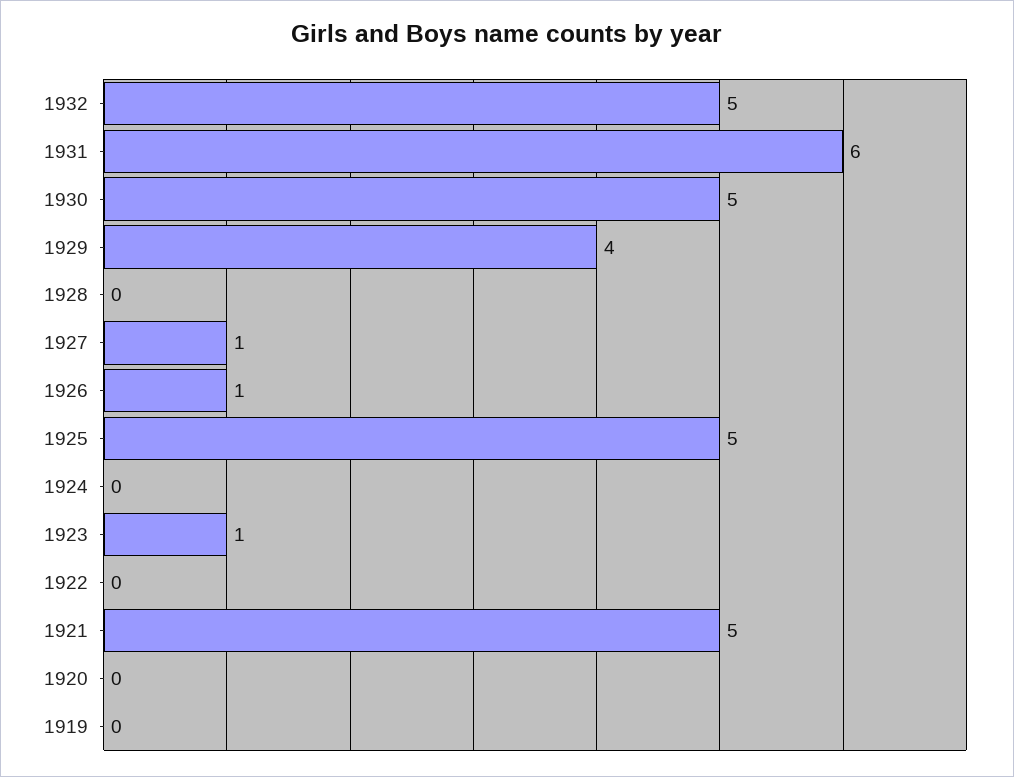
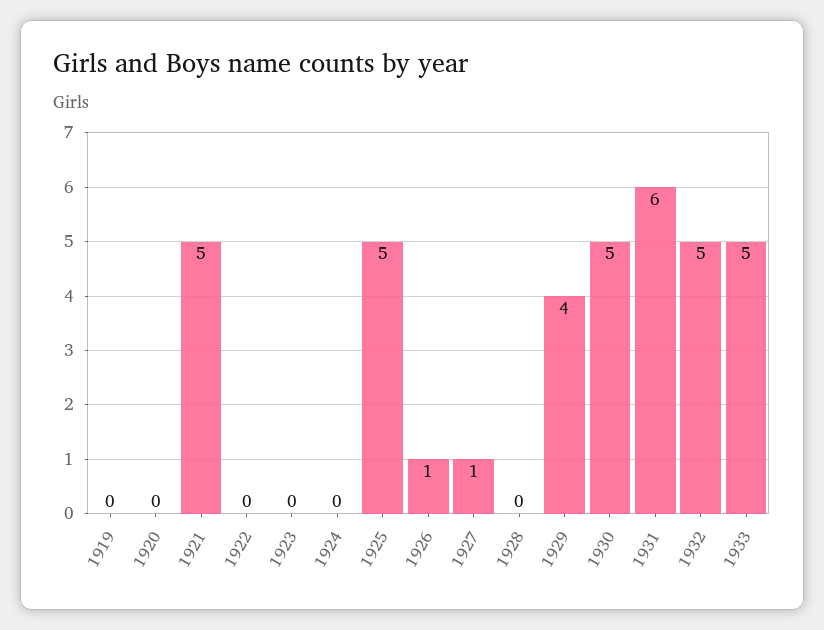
1923: 1 -> 0
1933: none -> 5

